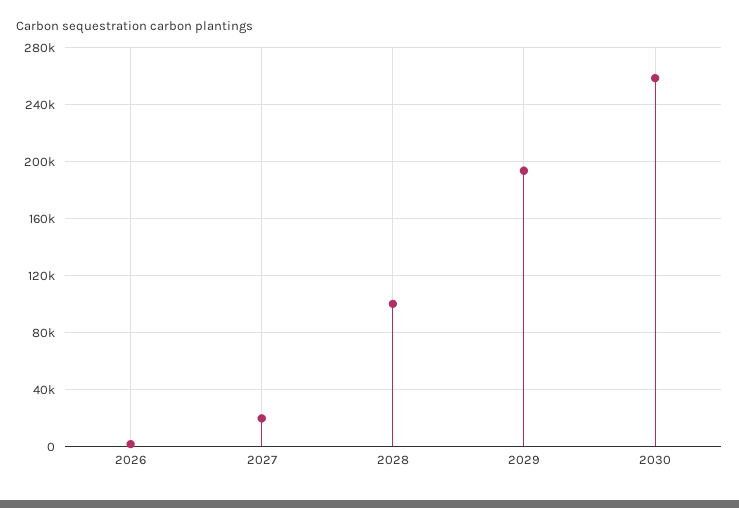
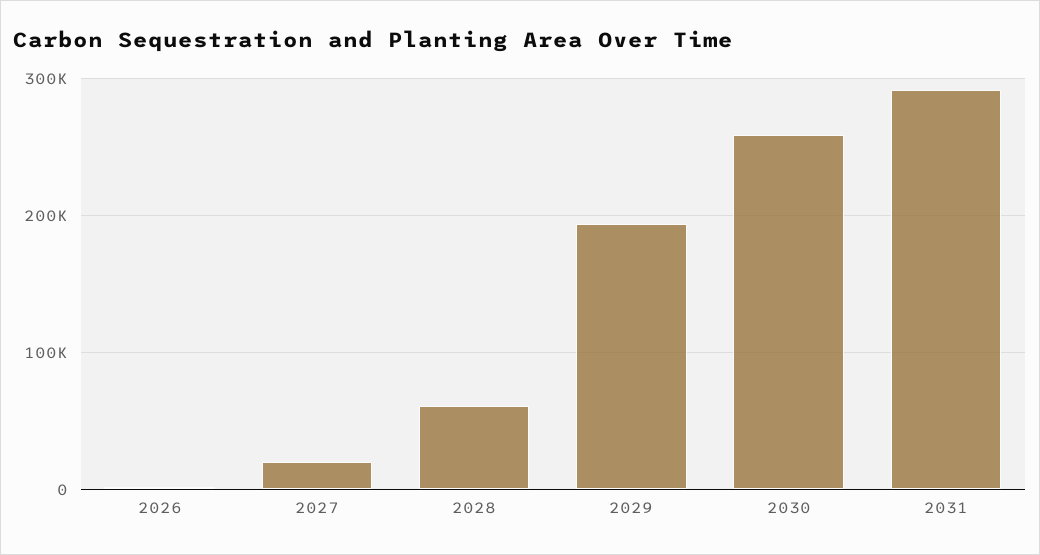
2028: 100000 -> 60000
2031: none -> 290000

